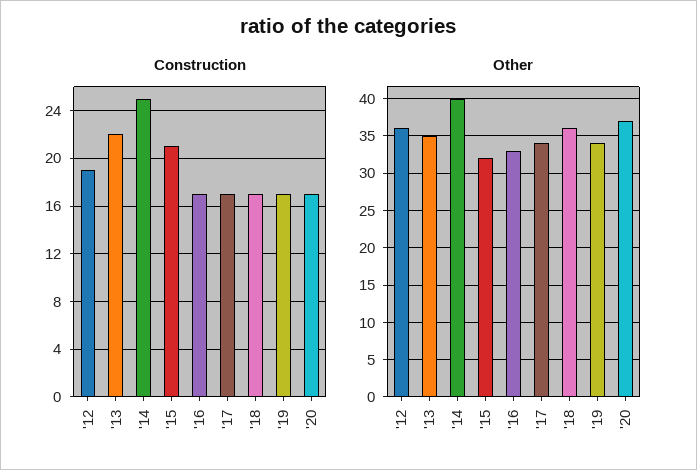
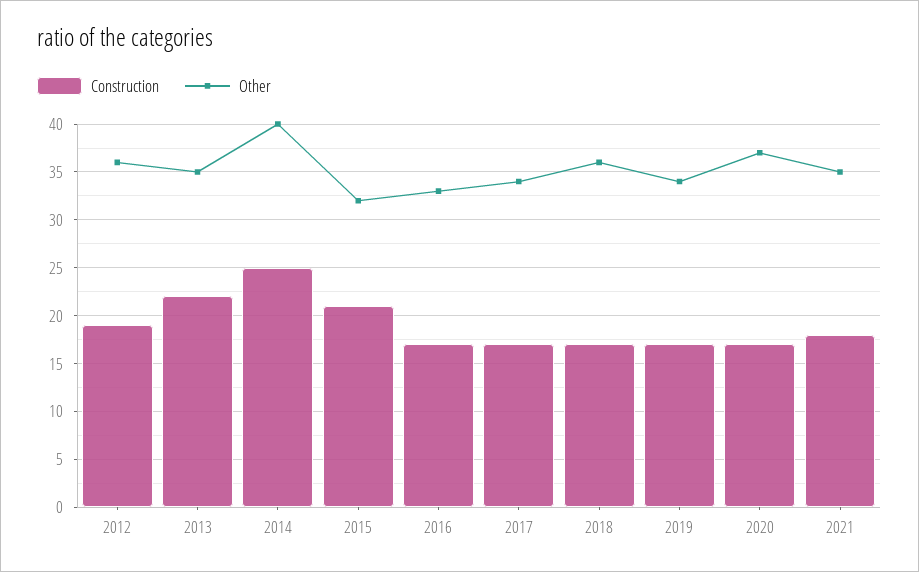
Construction, 2021: none -> 18
Other, 2021: none -> 35

